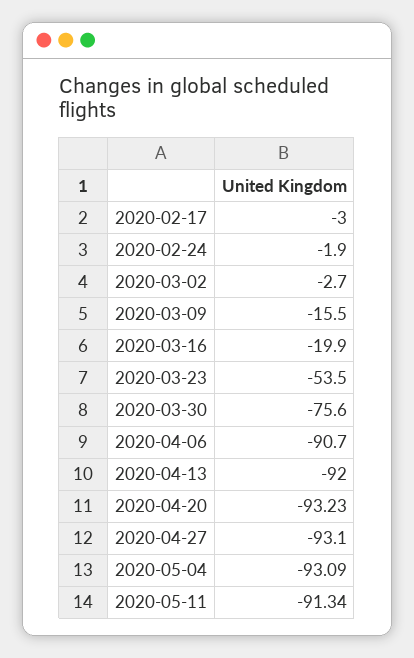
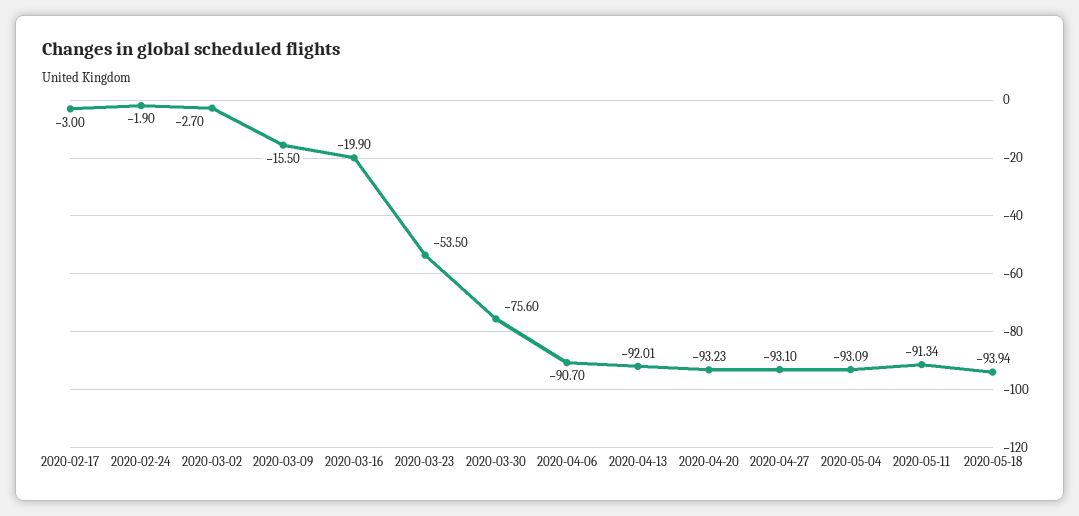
2020-04-13: -92 -> -92.01
2020-05-18: none -> -93.94

